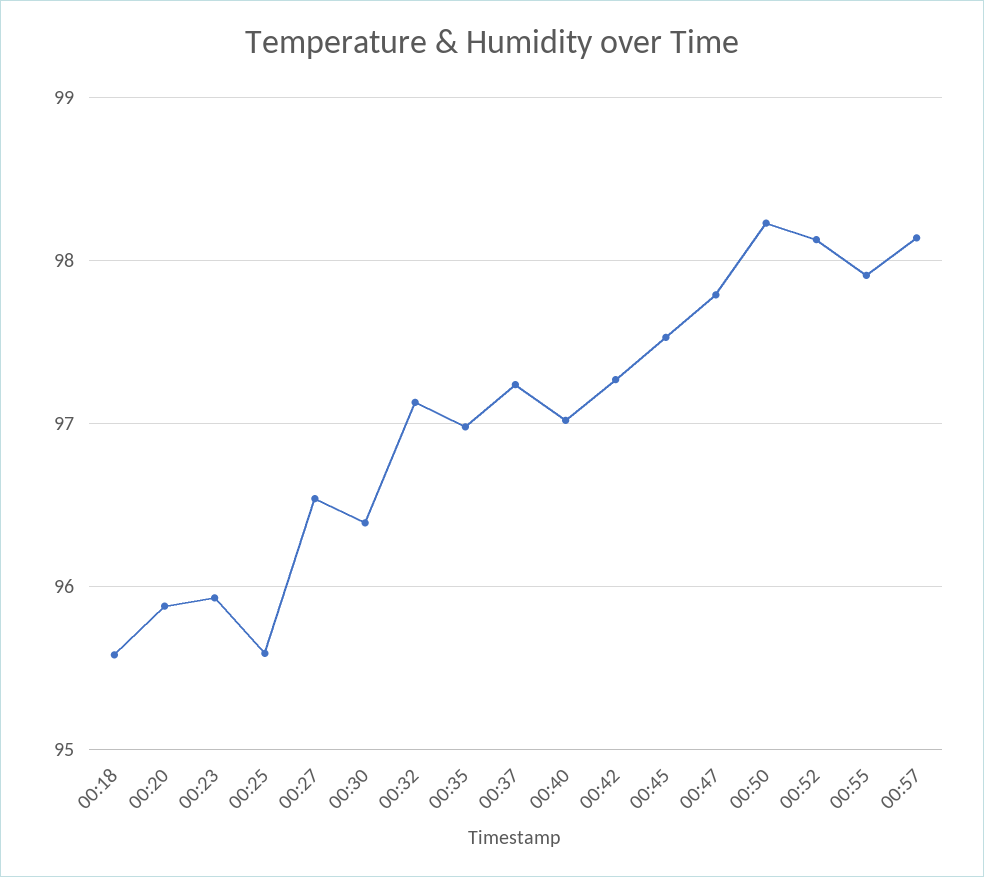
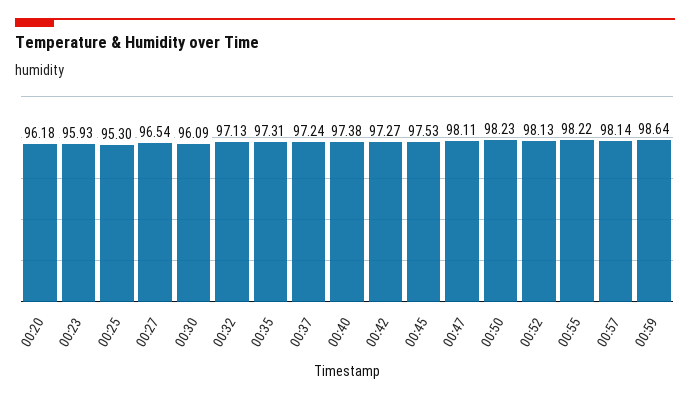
00:18: 95.6 -> none
00:20: 95.9 -> 96.18
00:25: 95.6 -> 95.3
00:30: 96.4 -> 96.09
00:35: 97 -> 97.31
00:40: 97 -> 97.38
00:47: 97.8 -> 98.11
00:55: 97.9 -> 98.22
00:59: none -> 98.64

